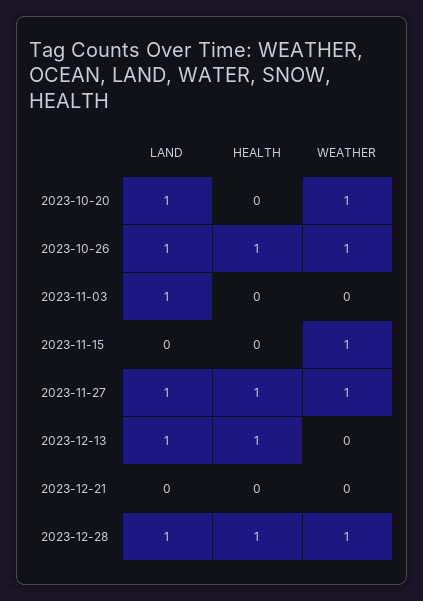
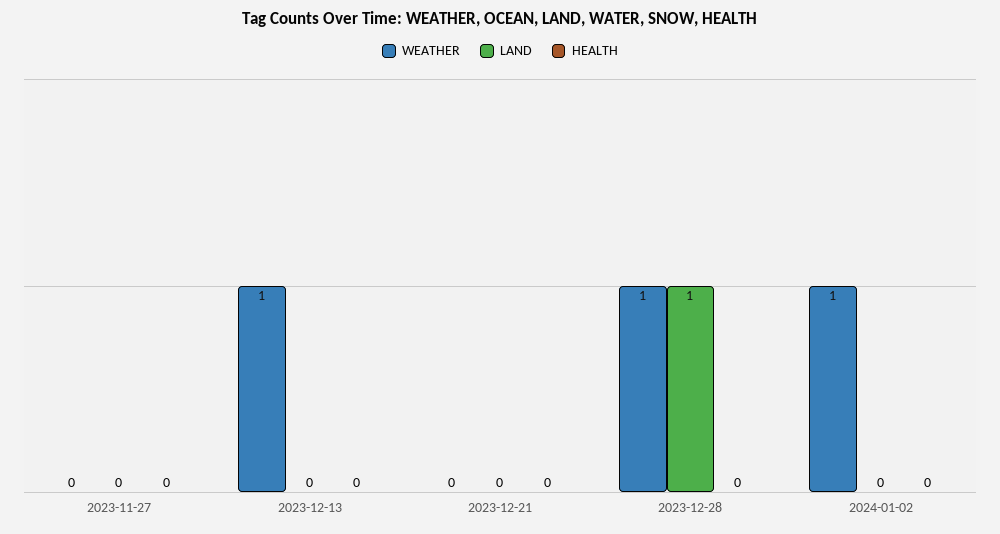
LAND, 2023-10-20: 1 -> none
HEALTH, 2023-10-20: 0 -> none
WEATHER, 2023-10-20: 1 -> none
LAND, 2023-10-26: 1 -> none
HEALTH, 2023-10-26: 1 -> none
WEATHER, 2023-10-26: 1 -> none
LAND, 2023-11-03: 1 -> none
HEALTH, 2023-11-03: 0 -> none
WEATHER, 2023-11-03: 0 -> none
LAND, 2023-11-15: 0 -> none
HEALTH, 2023-11-15: 0 -> none
WEATHER, 2023-11-15: 1 -> none
LAND, 2023-11-27: 1 -> 0
HEALTH, 2023-11-27: 1 -> 0
WEATHER, 2023-11-27: 1 -> 0
LAND, 2023-12-13: 1 -> 0
HEALTH, 2023-12-13: 1 -> 0
WEATHER, 2023-12-13: 0 -> 1
HEALTH, 2023-12-28: 1 -> 0
WEATHER, 2024-01-02: none -> 1
LAND, 2024-01-02: none -> 0
HEALTH, 2024-01-02: none -> 0

